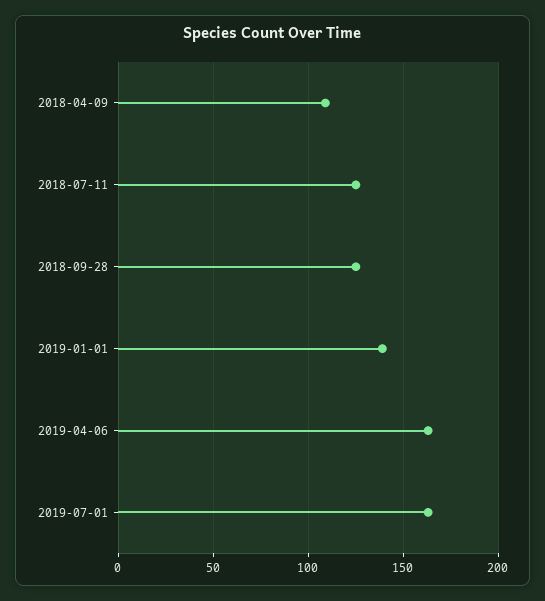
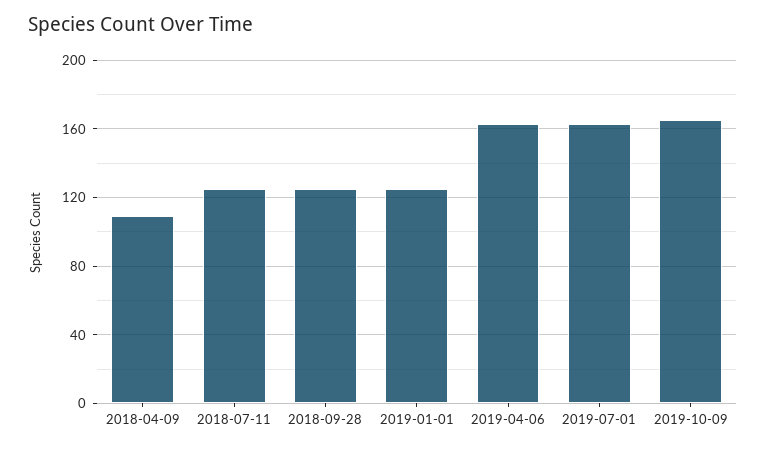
2019-01-01: 140 -> 125
2019-10-09: none -> 165

